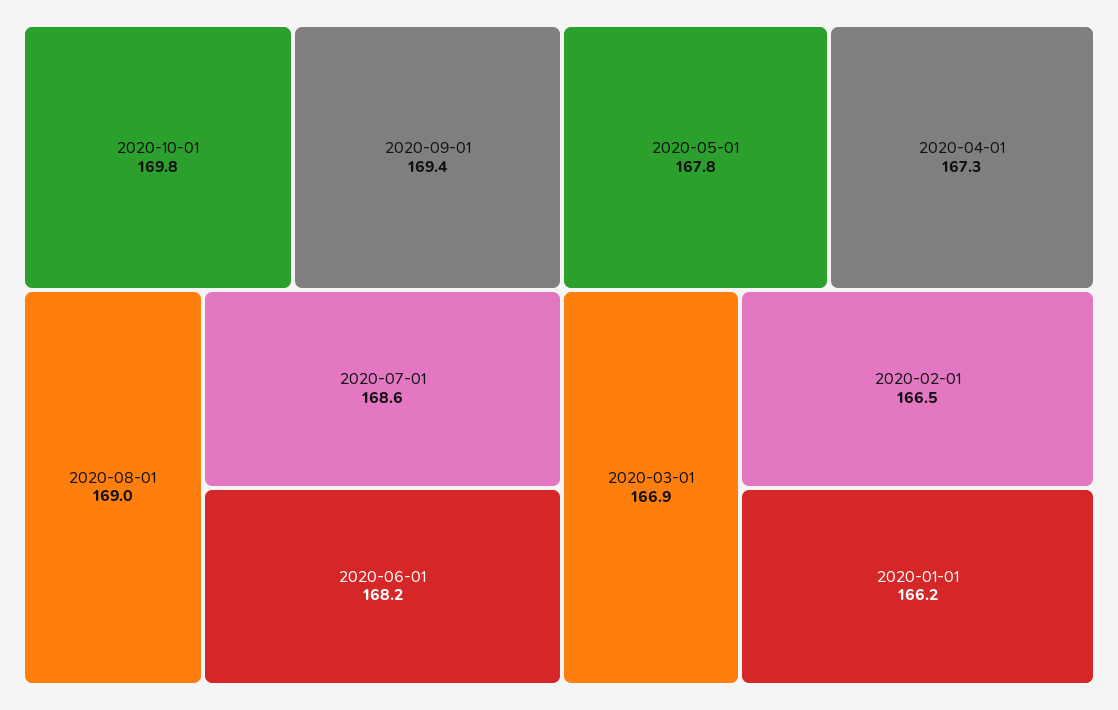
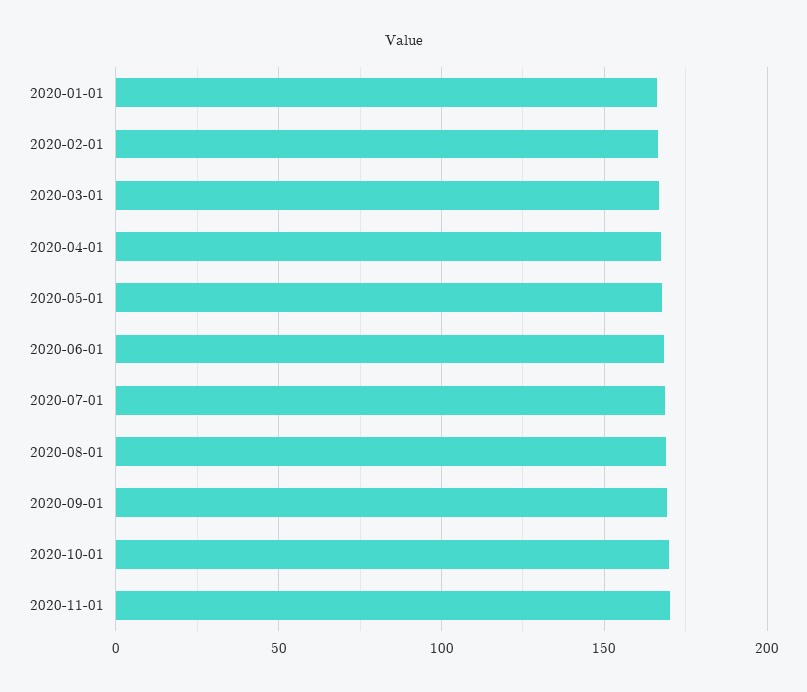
2020-11-01: none -> 170

